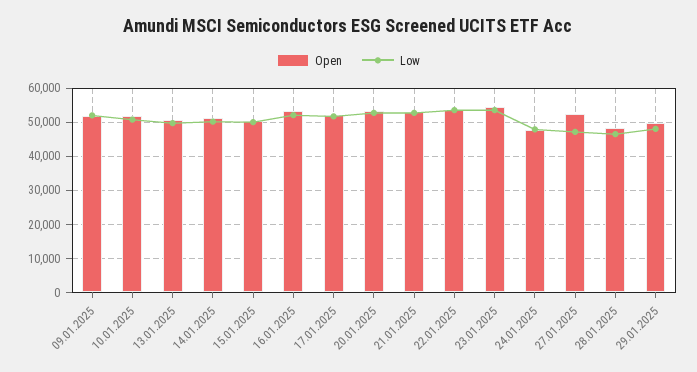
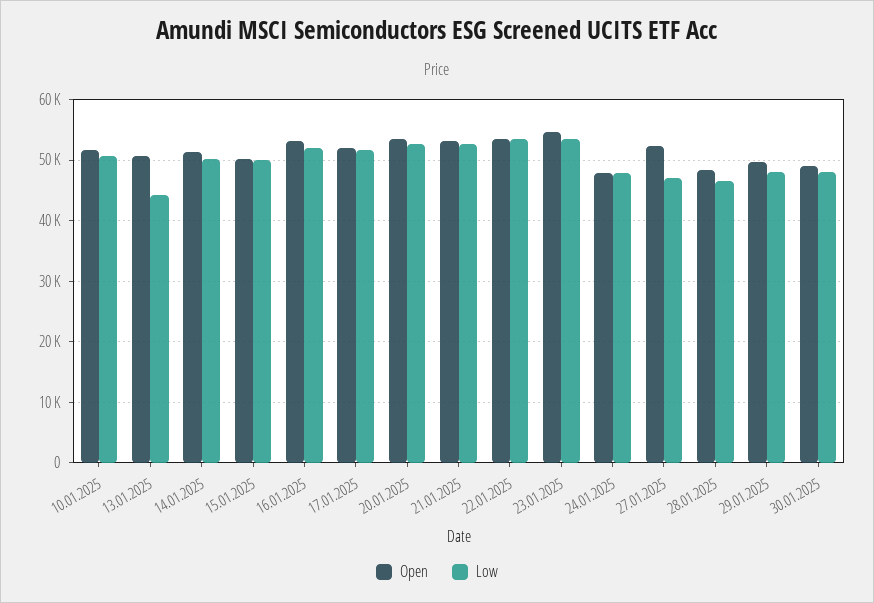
Open, 09.01.2025: 52000 -> none
Low, 09.01.2025: 52000 -> none
Low, 13.01.2025: 50000 -> 44000
Open, 30.01.2025: none -> 49000
Low, 30.01.2025: none -> 48000

